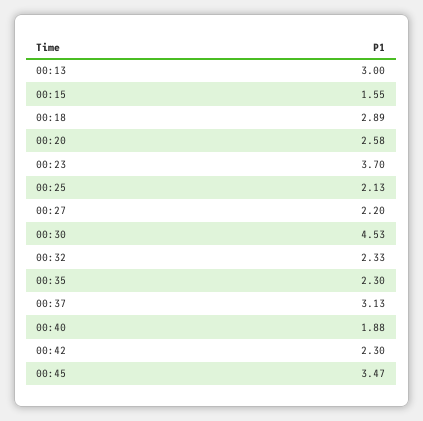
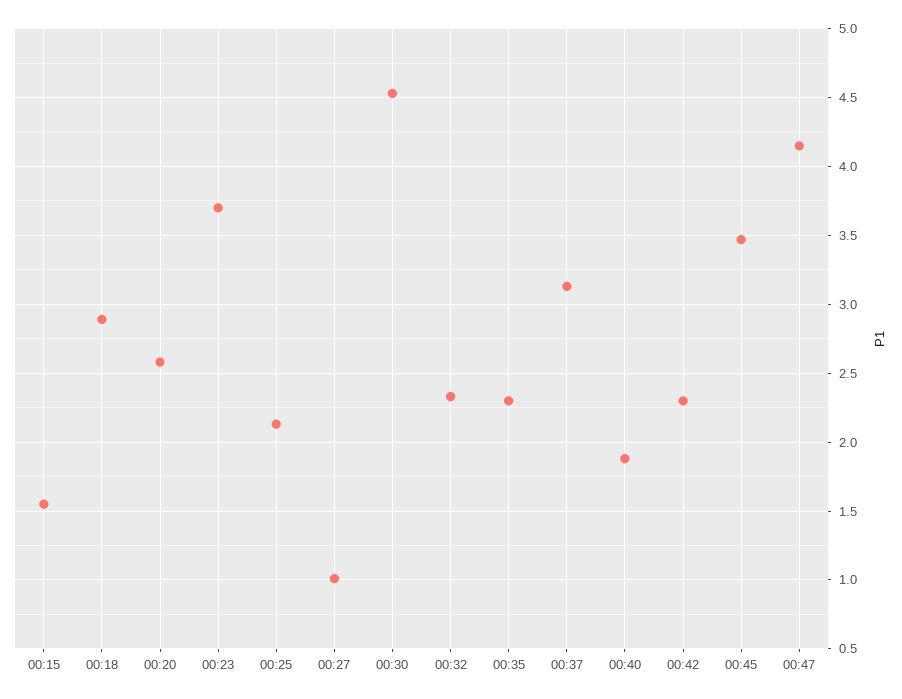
00:13: 3 -> none
00:27: 2.2 -> 1
00:47: none -> 4.15

